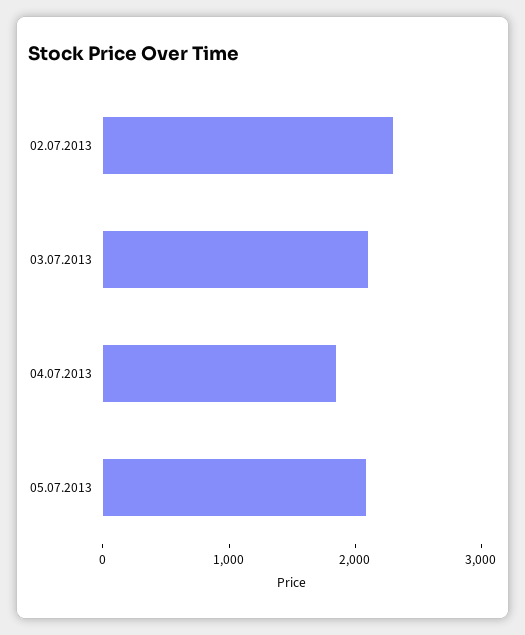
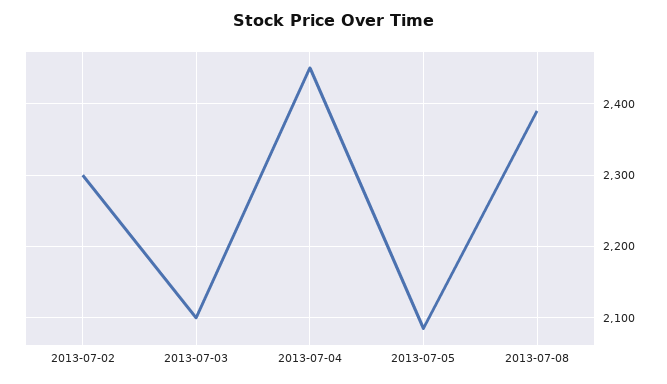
04.07.2013: 1800 -> 2450
2013-07-08: none -> 2390

